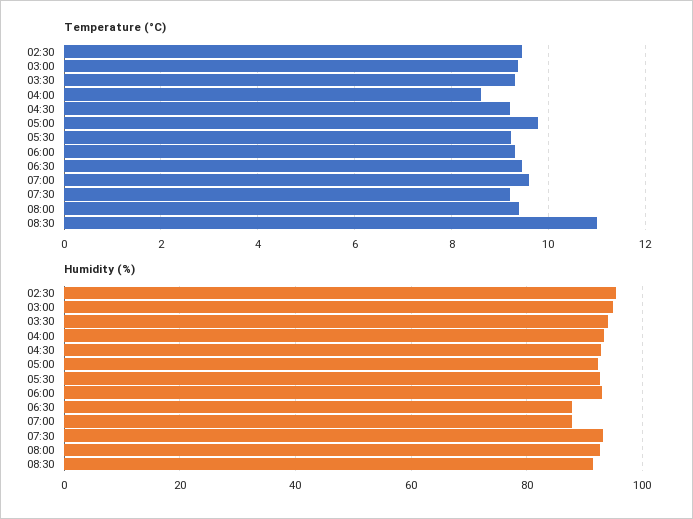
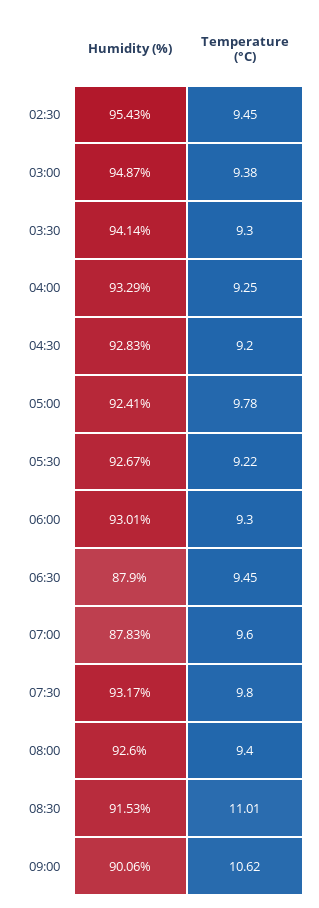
Temperature (°C), 04:00: 8.6 -> 9.25
Temperature (°C), 07:30: 9.2 -> 9.8
Humidity (%), 09:00: none -> 90.06
Temperature (°C), 09:00: none -> 10.62

